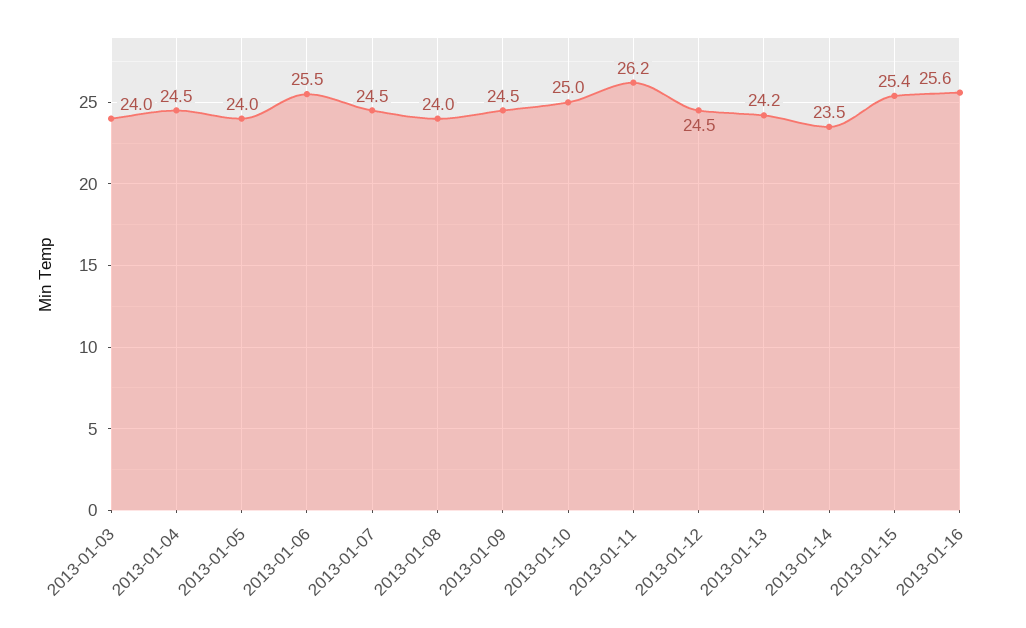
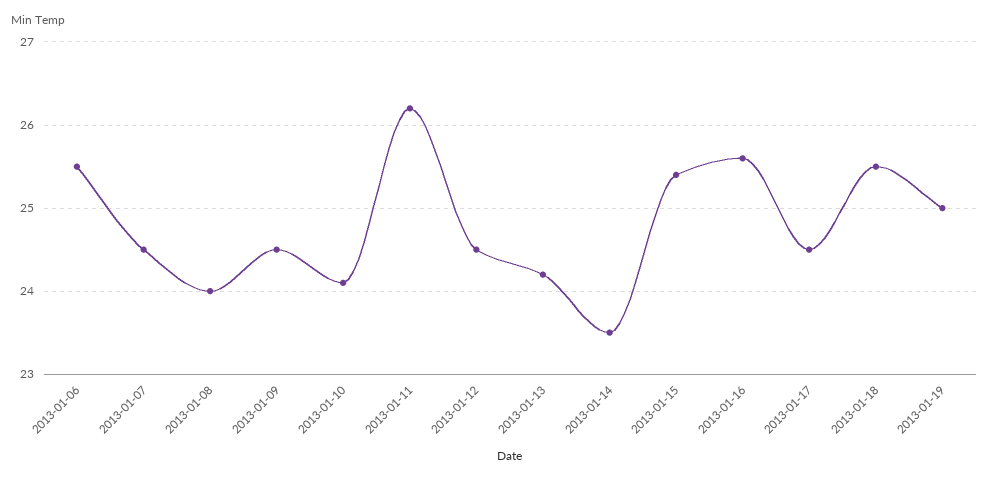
2013-01-03: 24 -> none
2013-01-04: 24.5 -> none
2013-01-05: 24 -> none
2013-01-10: 25 -> 24.1
2013-01-17: none -> 24.5
2013-01-18: none -> 25.5
2013-01-19: none -> 25

